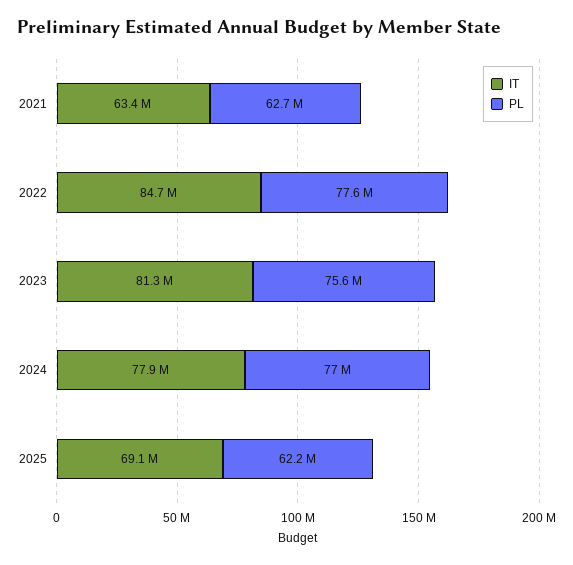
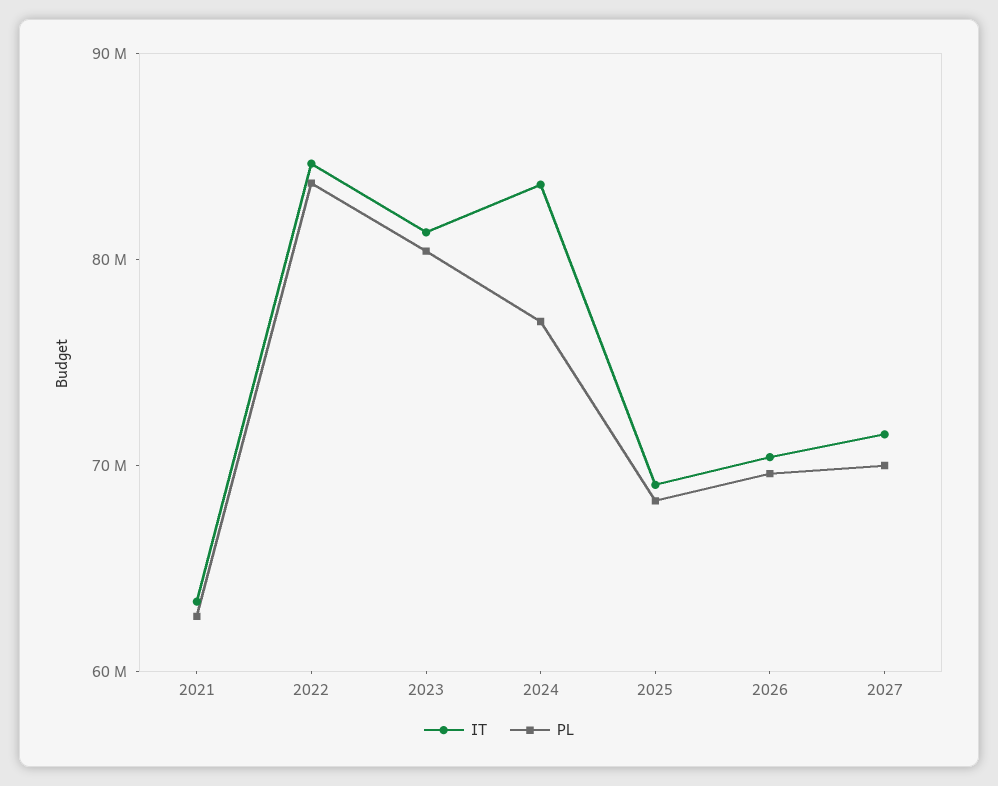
PL, 2022: 77600000 -> 84000000
PL, 2023: 75600000 -> 80000000
IT, 2024: 77900000 -> 84000000
PL, 2025: 62200000 -> 68000000
IT, 2026: none -> 70000000
PL, 2026: none -> 70000000
IT, 2027: none -> 72000000
PL, 2027: none -> 70000000

